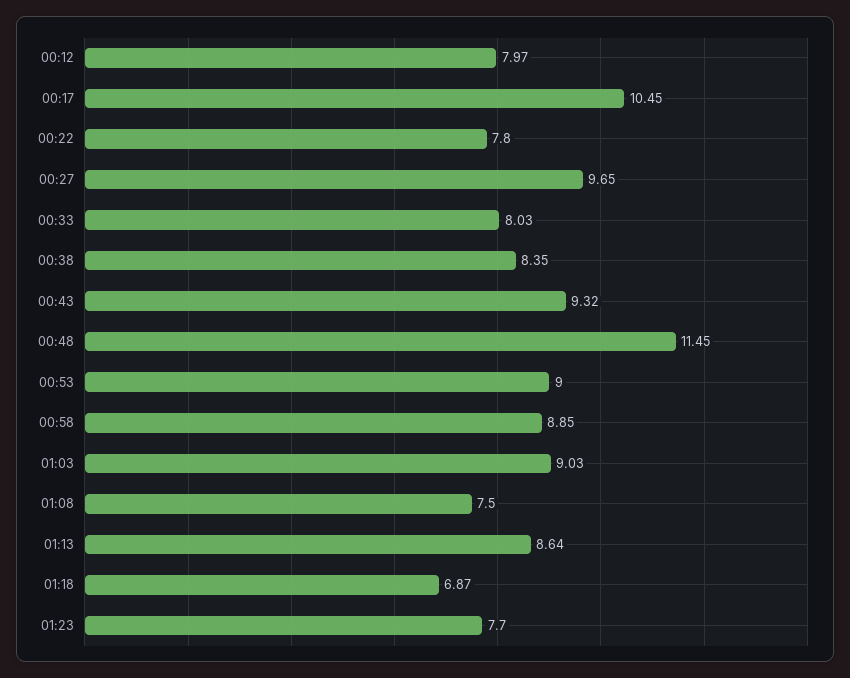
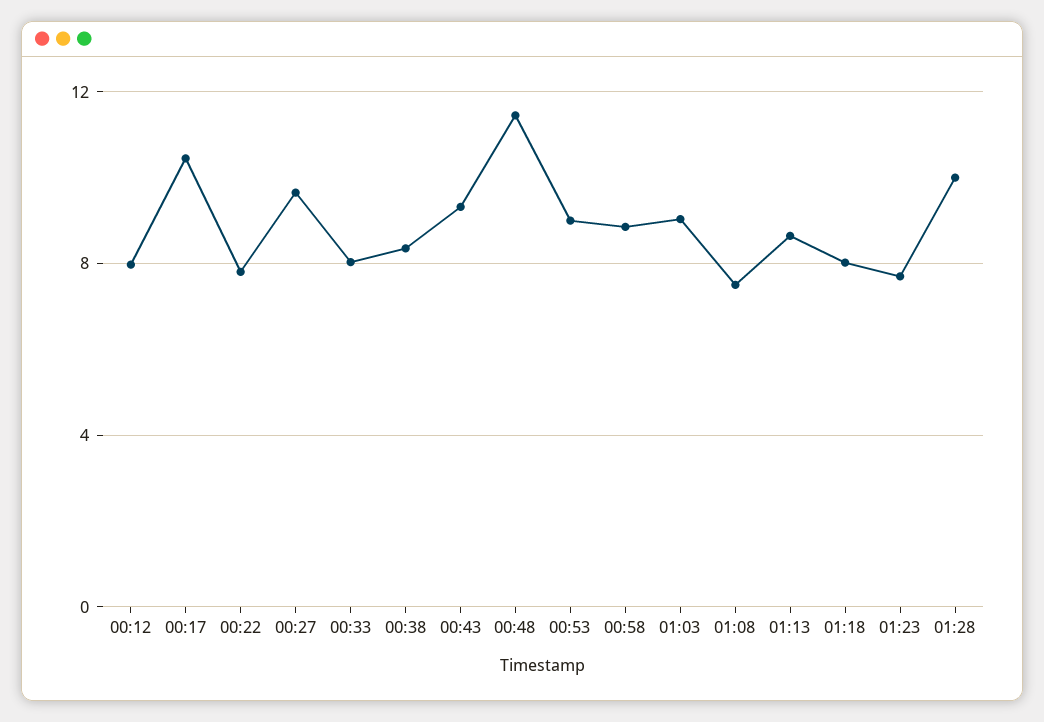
01:18: 6.87 -> 8
01:28: none -> 10

